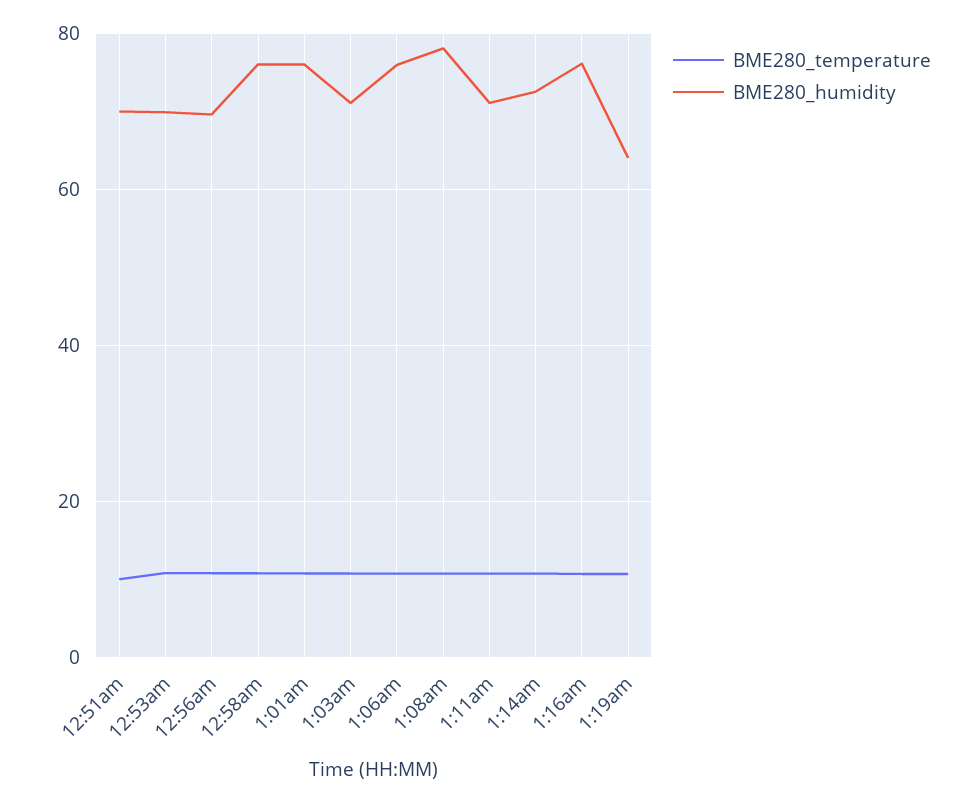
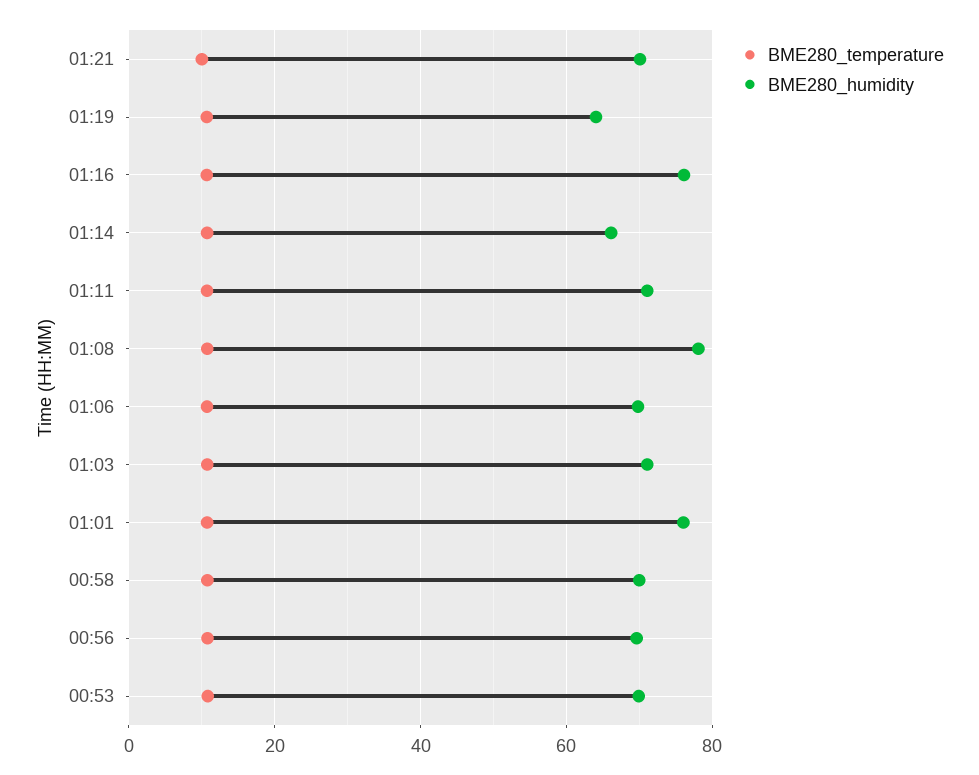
BME280_temperature, 12:51am: 10 -> none
BME280_humidity, 12:51am: 70 -> none
BME280_humidity, 12:58am: 76 -> 70
BME280_humidity, 1:06am: 76 -> 70
BME280_humidity, 1:14am: 72 -> 66
BME280_temperature, 01:21: none -> 10
BME280_humidity, 01:21: none -> 70

